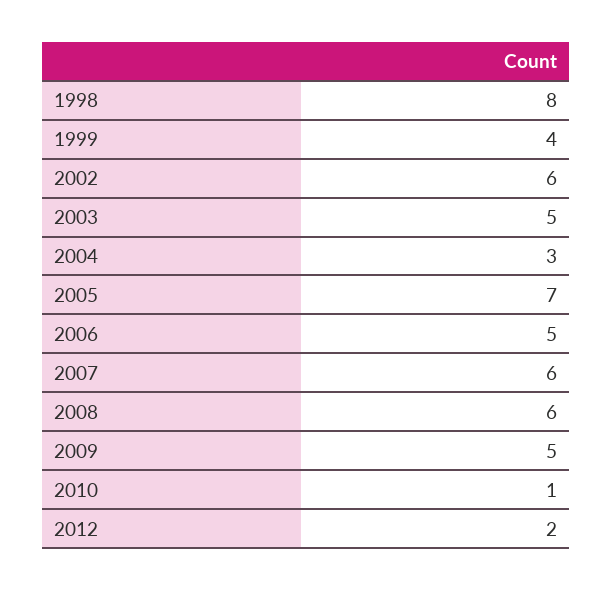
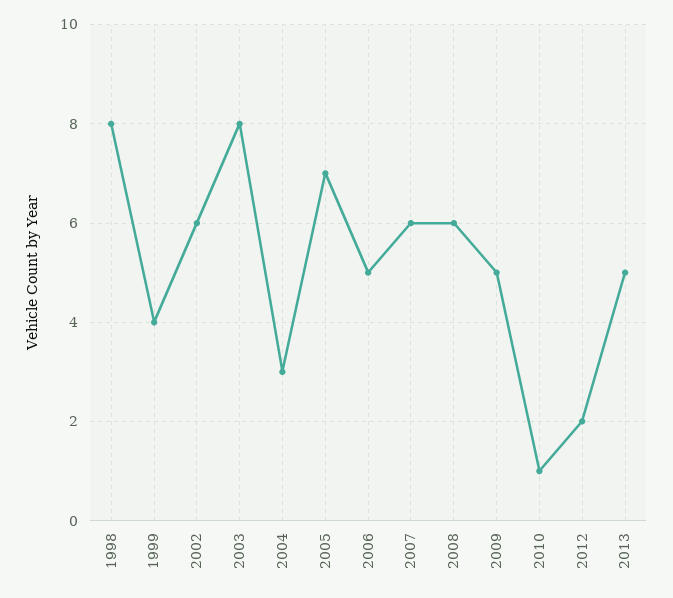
2003: 5 -> 8
2013: none -> 5

